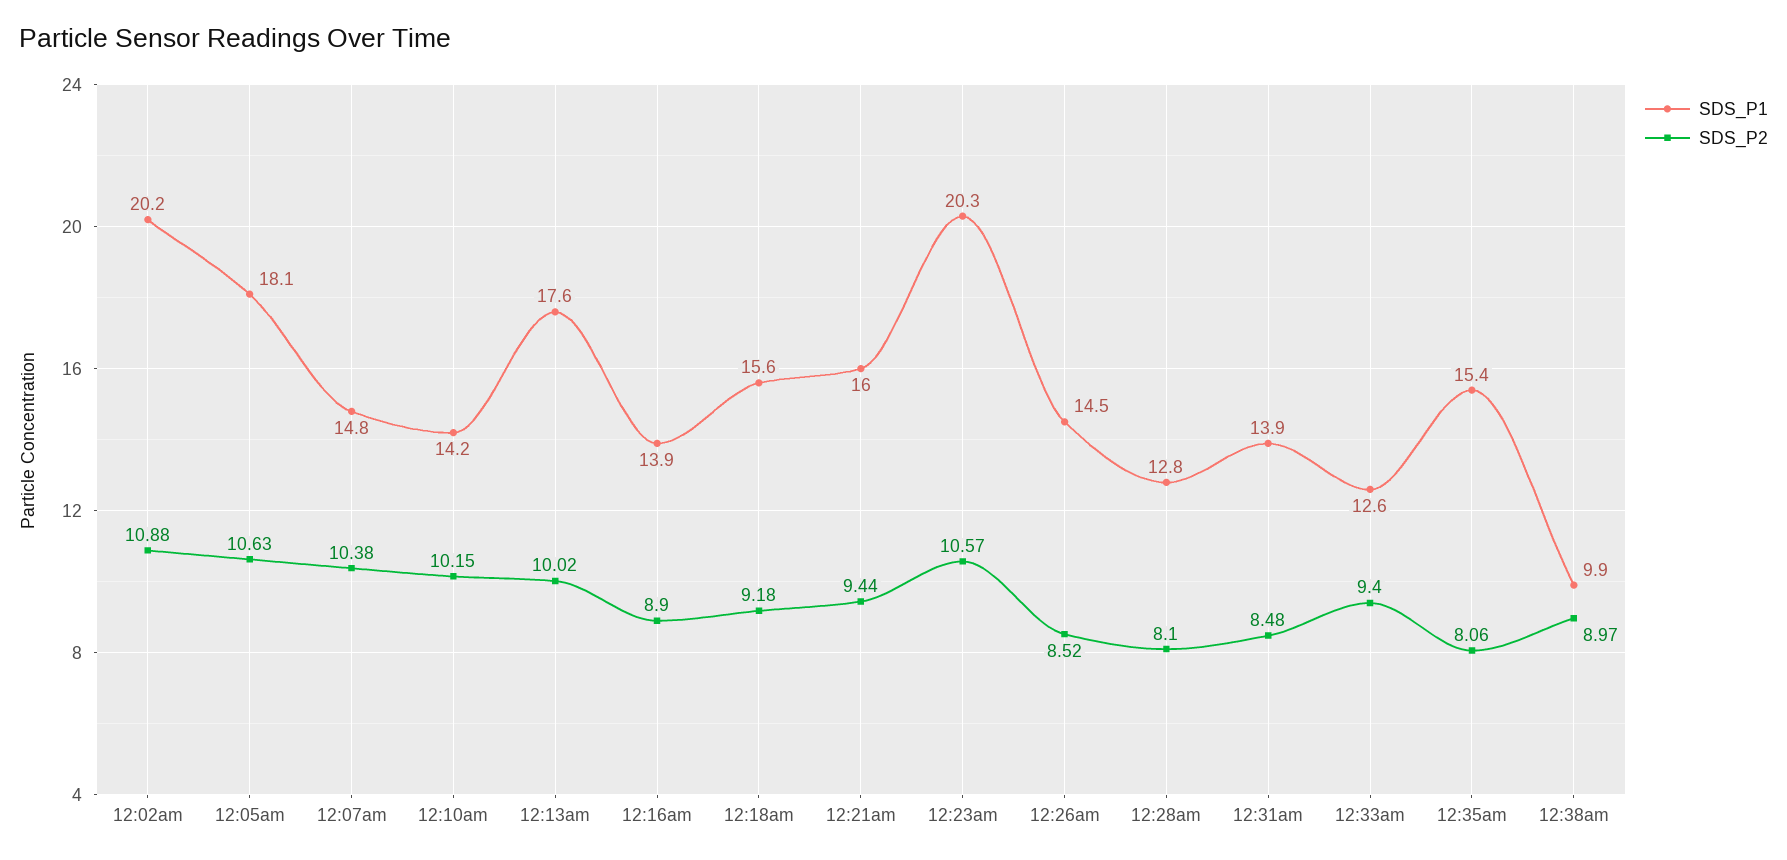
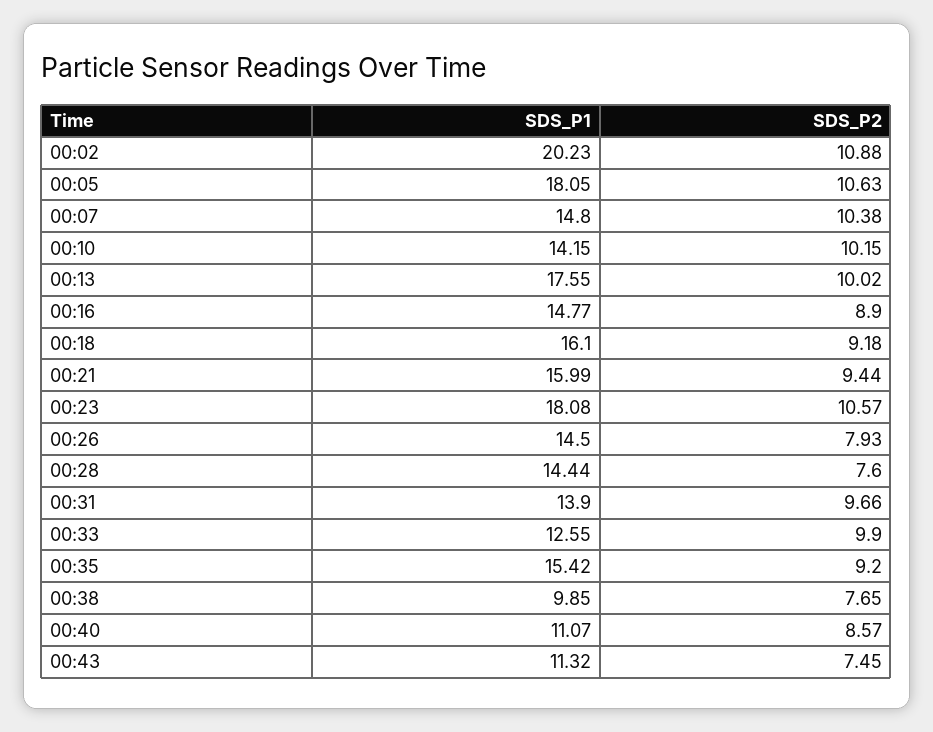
SDS_P1, 12:16am: 13.9 -> 14.77
SDS_P1, 12:18am: 15.6 -> 16.1
SDS_P1, 12:23am: 20.3 -> 18.08
SDS_P2, 12:26am: 8.52 -> 7.93
SDS_P1, 12:28am: 12.8 -> 14.44
SDS_P2, 12:28am: 8.1 -> 7.6
SDS_P2, 12:31am: 8.48 -> 9.66
SDS_P2, 12:33am: 9.4 -> 9.9
SDS_P2, 12:35am: 8.06 -> 9.2
SDS_P2, 12:38am: 8.97 -> 7.65
SDS_P1, 00:40: none -> 11.07
SDS_P2, 00:40: none -> 8.57
SDS_P1, 00:43: none -> 11.32
SDS_P2, 00:43: none -> 7.45

